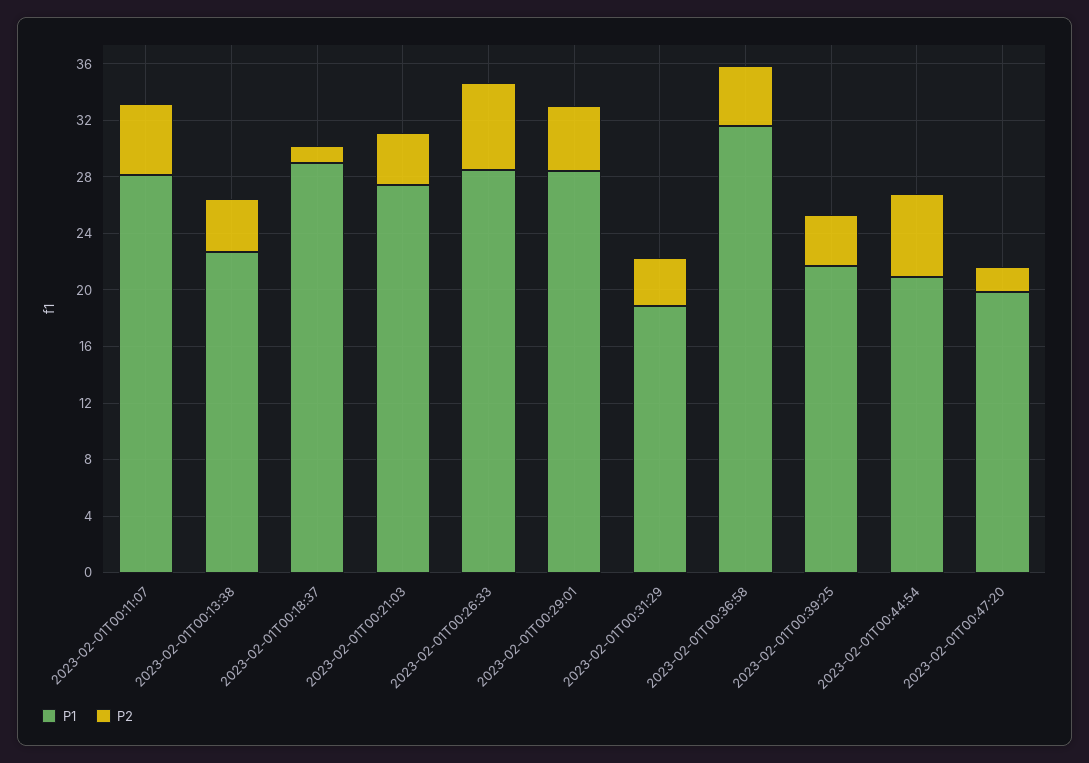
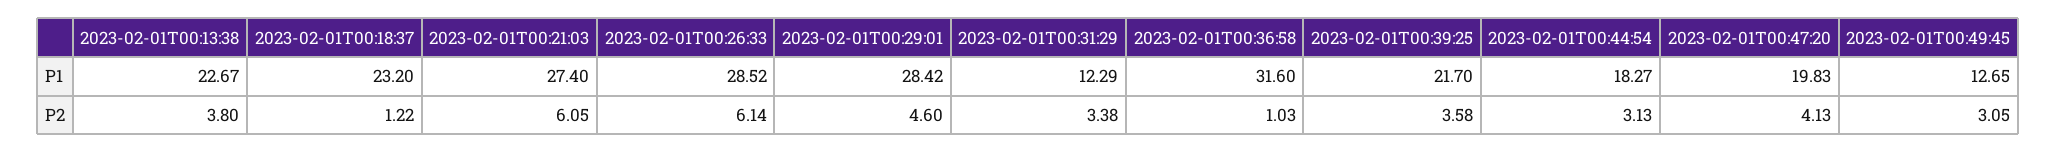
P1, 2023-02-01T00:11:07: 28 -> none
P2, 2023-02-01T00:11:07: 5 -> none
P1, 2023-02-01T00:18:37: 29 -> 23.2
P2, 2023-02-01T00:21:03: 4 -> 6.05
P1, 2023-02-01T00:31:29: 19 -> 12.29
P2, 2023-02-01T00:36:58: 4 -> 1.03
P1, 2023-02-01T00:44:54: 21 -> 18.27
P2, 2023-02-01T00:44:54: 6 -> 3.13
P2, 2023-02-01T00:47:20: 2 -> 4.13
P1, 2023-02-01T00:49:45: none -> 12.65
P2, 2023-02-01T00:49:45: none -> 3.05

